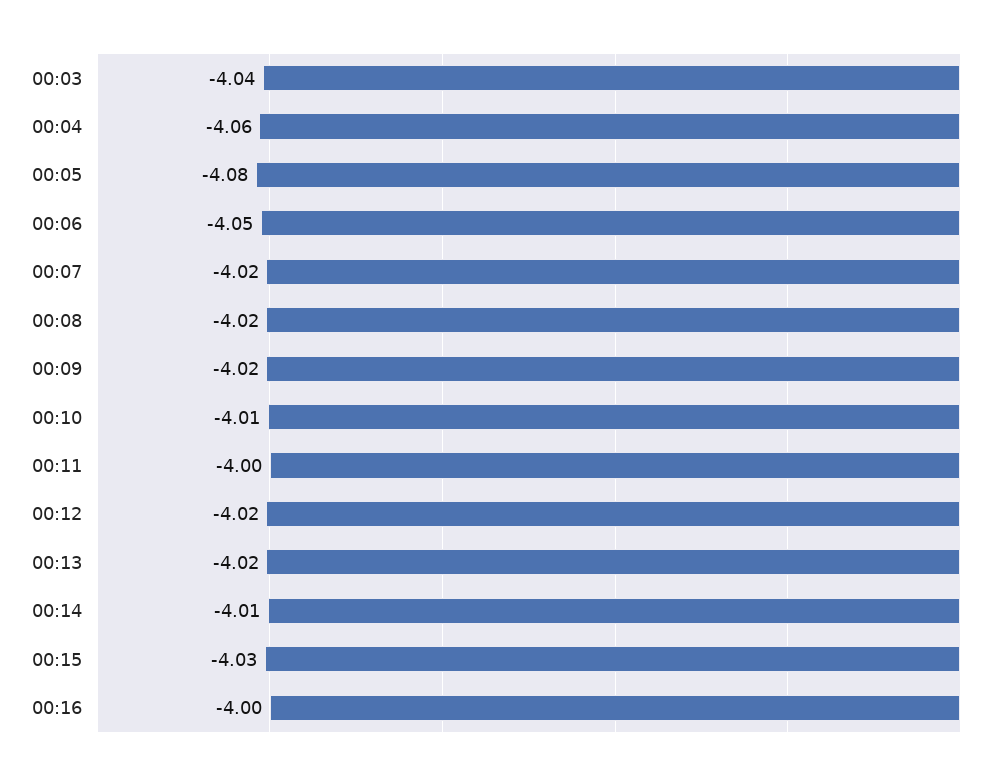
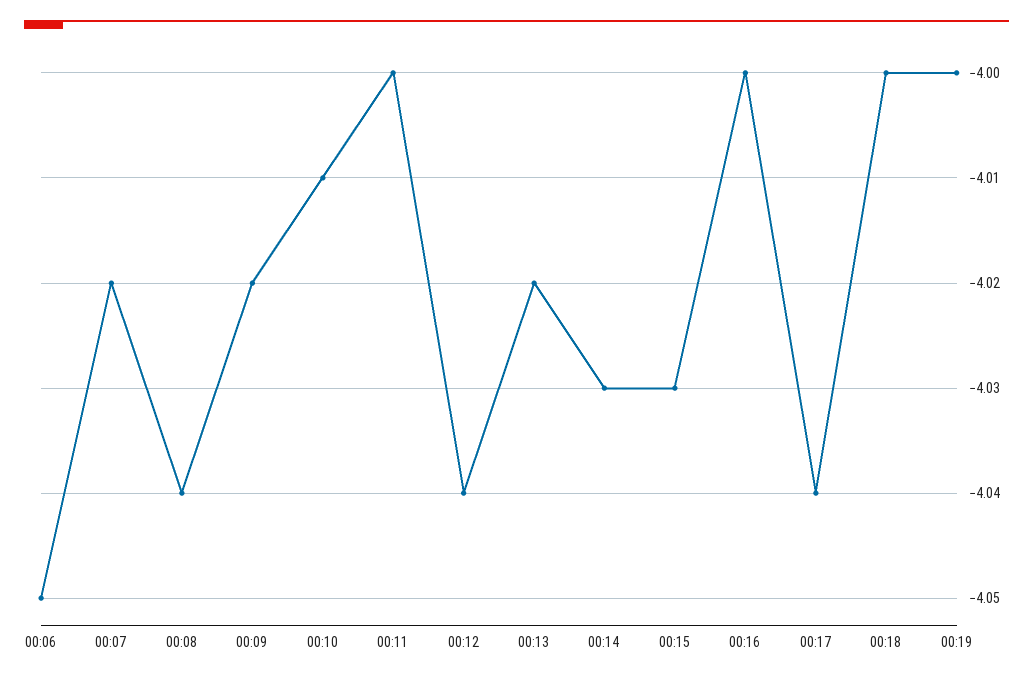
00:03: -4.04 -> none
00:04: -4.06 -> none
00:05: -4.08 -> none
00:08: -4.02 -> -4.04
00:12: -4.02 -> -4.04
00:14: -4.01 -> -4.03
00:17: none -> -4.04
00:18: none -> -4
00:19: none -> -4

